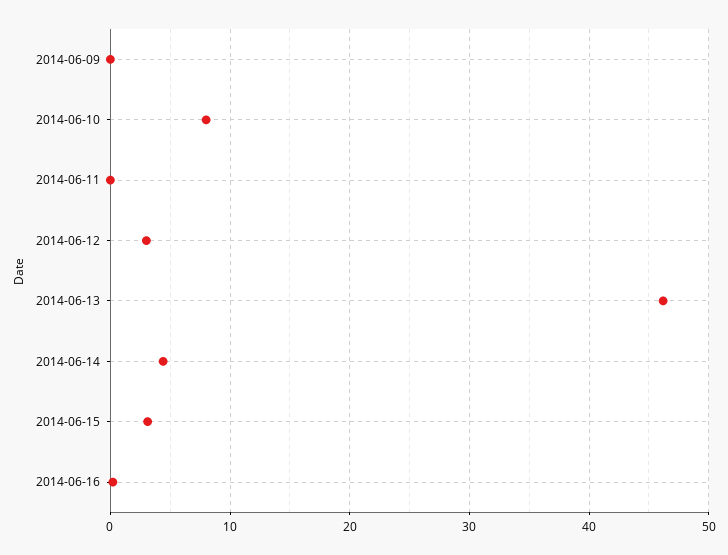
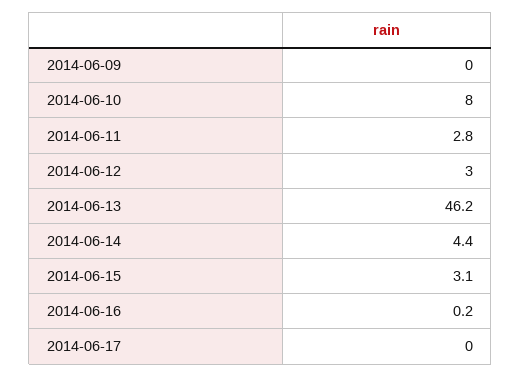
2014-06-11: 0 -> 2.8
2014-06-17: none -> 0

